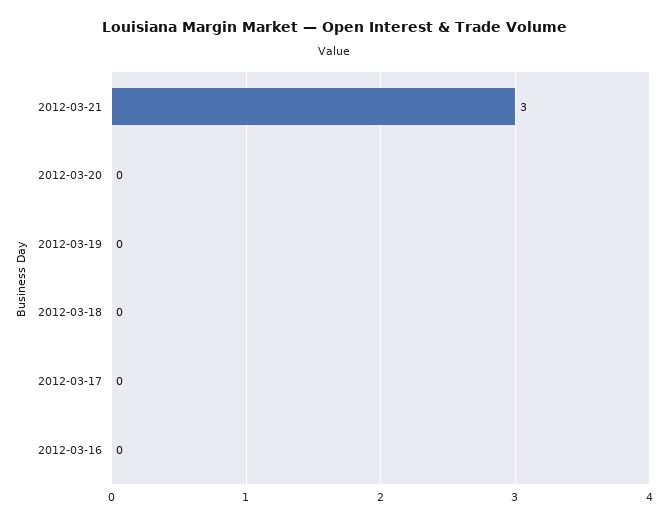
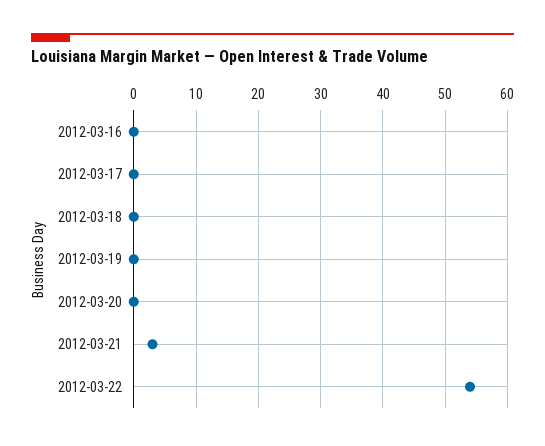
2012-03-22: none -> 54

